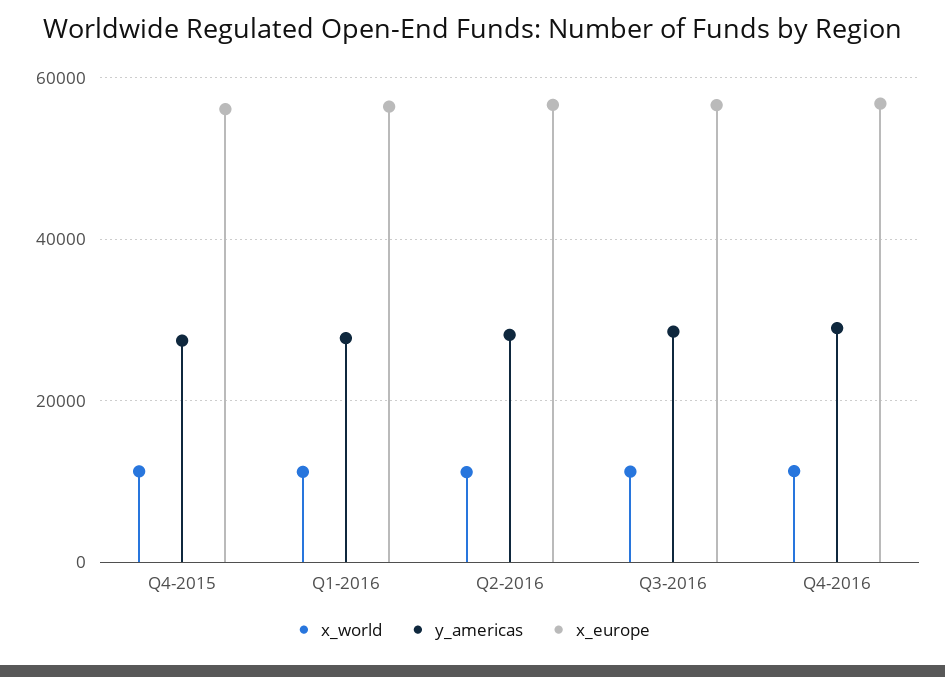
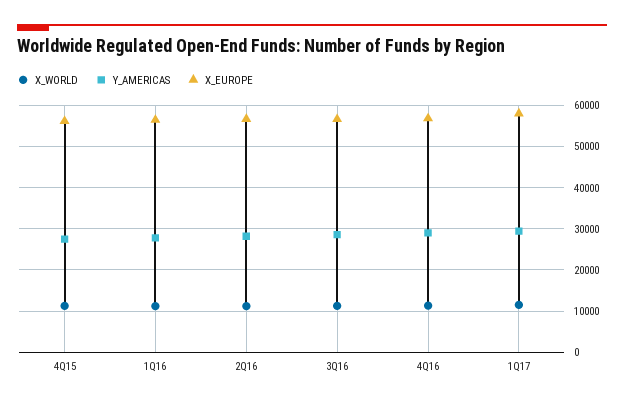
x_world, 1Q17: none -> 12000
y_americas, 1Q17: none -> 30000
x_europe, 1Q17: none -> 58000

